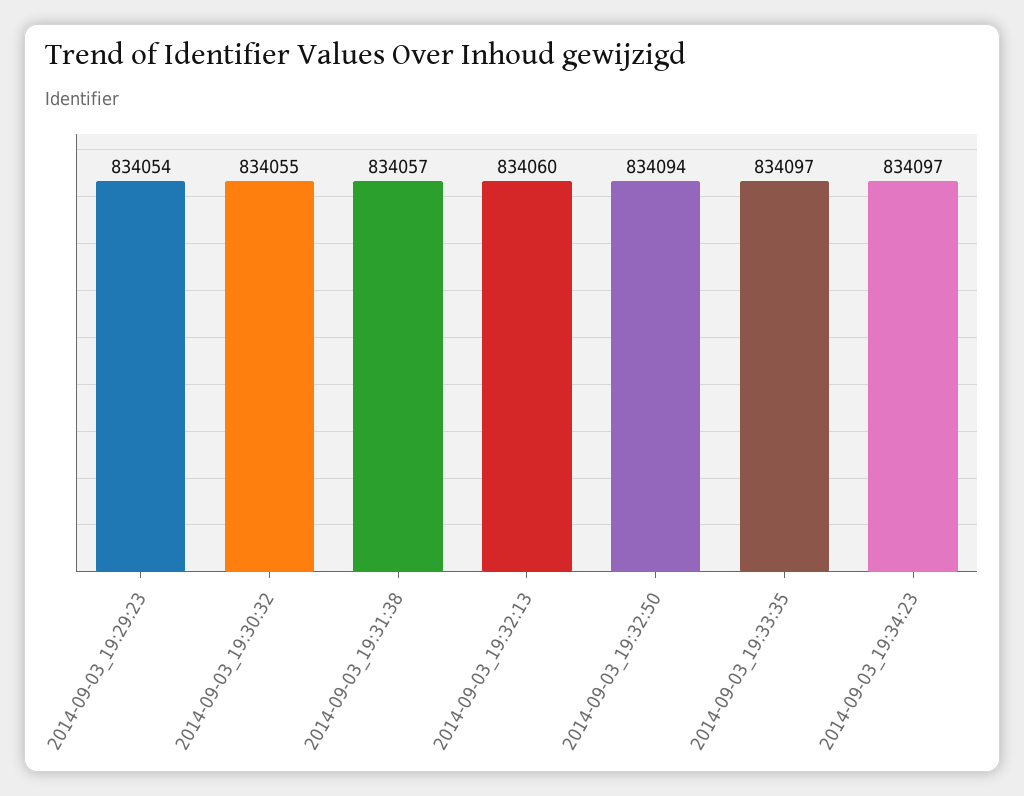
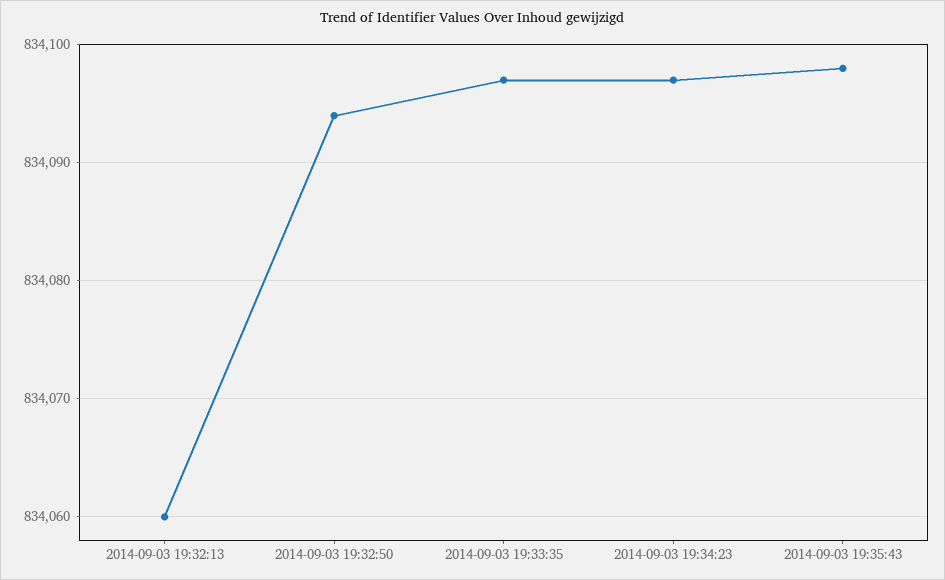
2014-09-03_19:29:23: 834054 -> none
2014-09-03_19:30:32: 834055 -> none
2014-09-03_19:31:38: 834057 -> none
2014-09-03 19:35:43: none -> 834098

